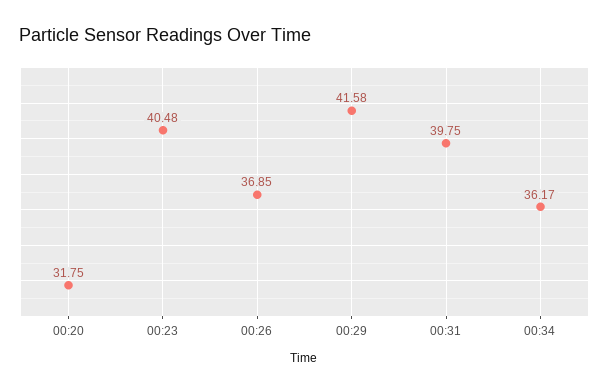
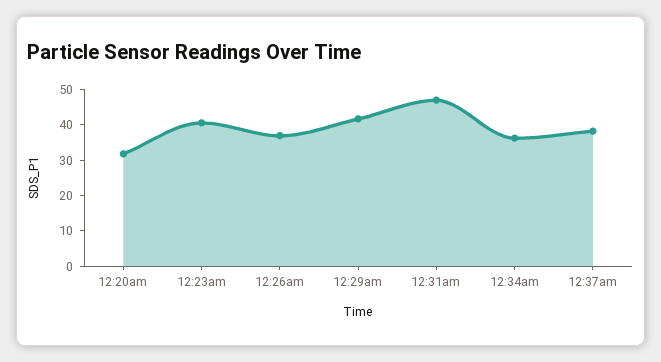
00:31: 39.75 -> 47.5
12:37am: none -> 37.5

